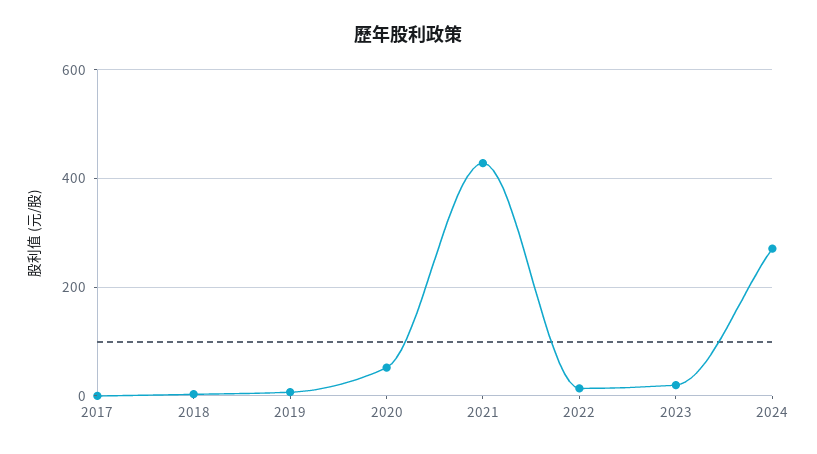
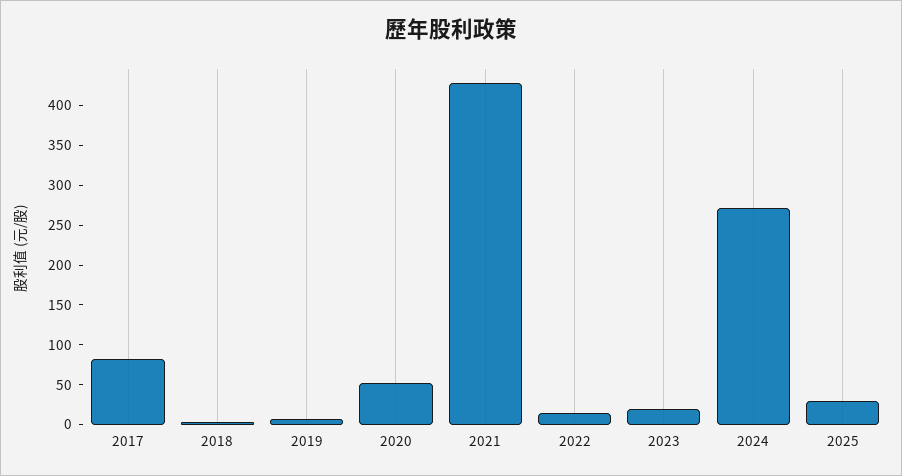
2017: 0 -> 75
2025: none -> 25

